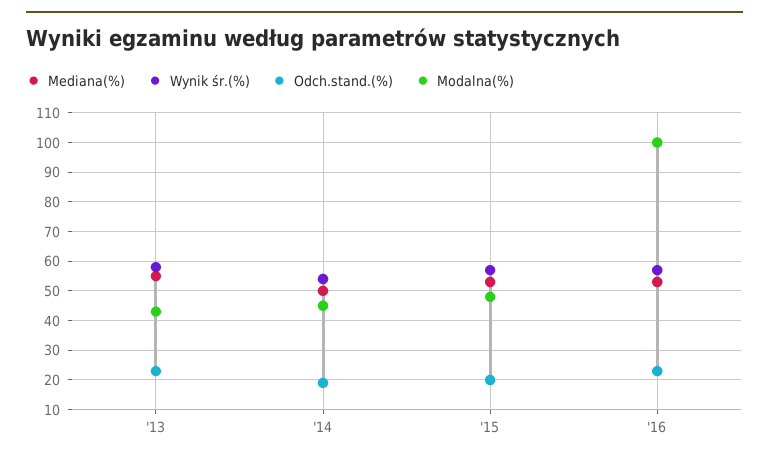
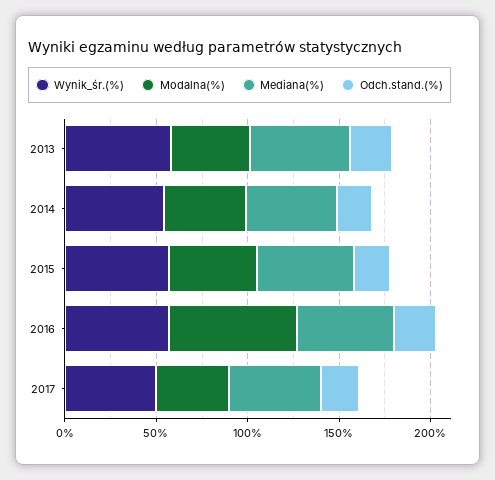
Modalna(%), '16: 100 -> 70
Wynik śr.(%), 2017: none -> 50
Modalna(%), 2017: none -> 40
Mediana(%), 2017: none -> 50
Odch.stand.(%), 2017: none -> 20

